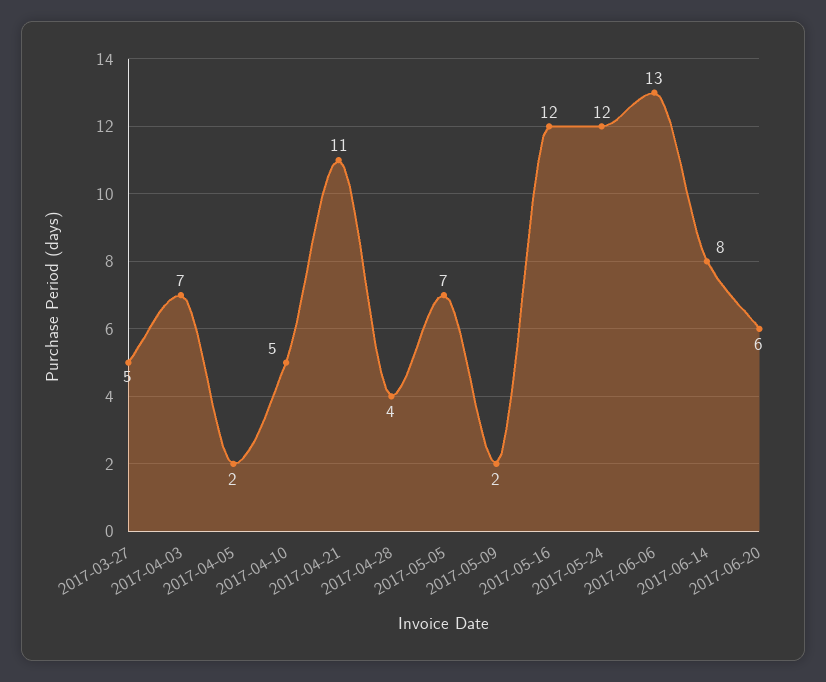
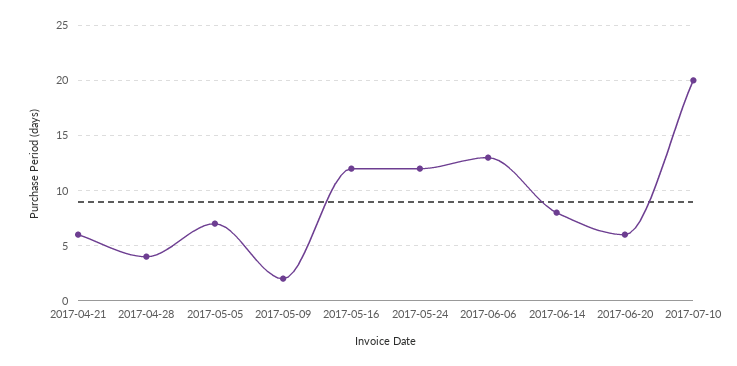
2017-03-27: 5 -> none
2017-04-03: 7 -> none
2017-04-05: 2 -> none
2017-04-10: 5 -> none
2017-04-21: 11 -> 6
2017-07-10: none -> 20

